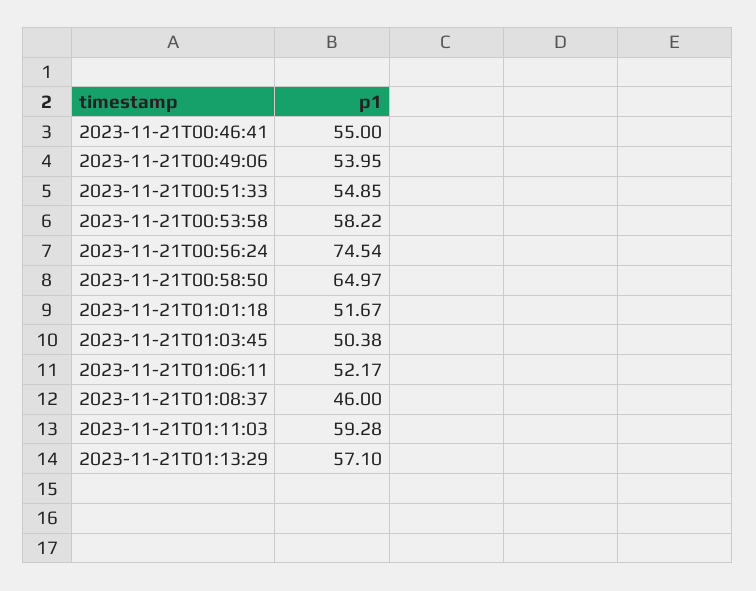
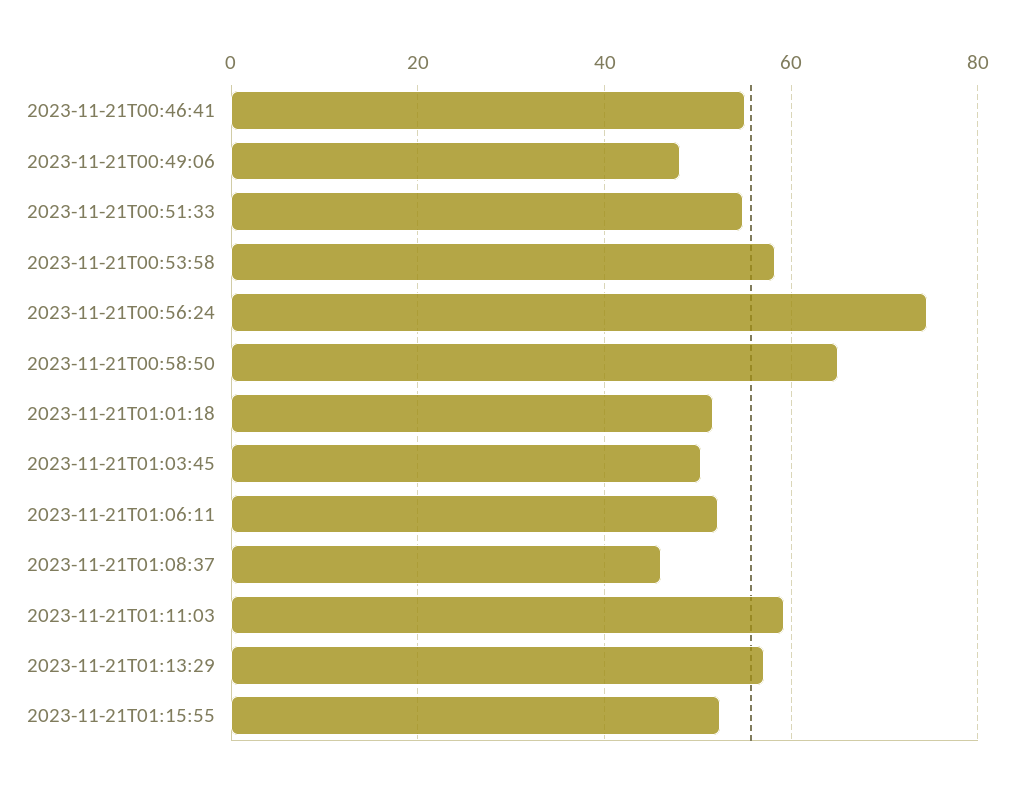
2023-11-21T00:49:06: 53.95 -> 48
2023-11-21T01:15:55: none -> 52

